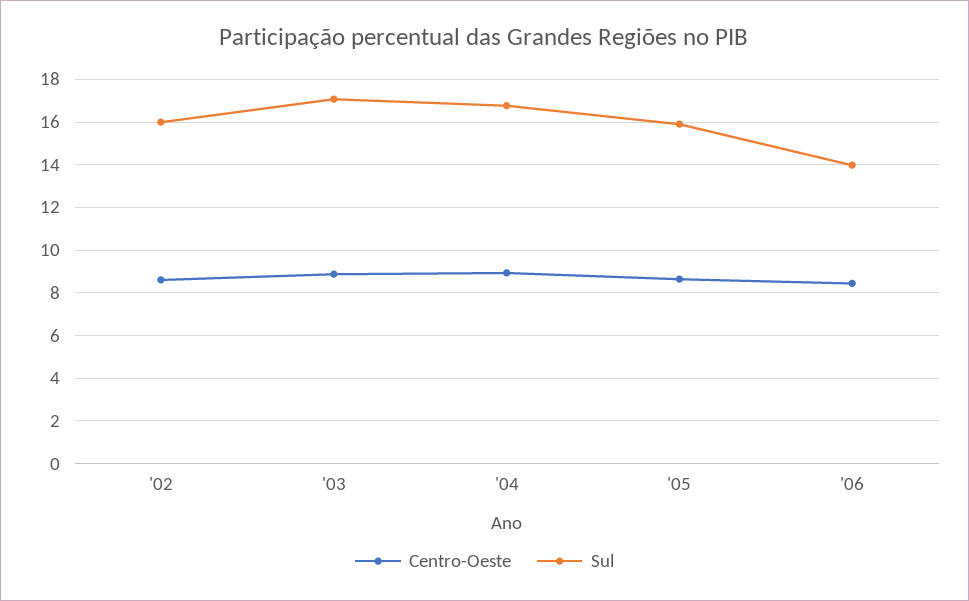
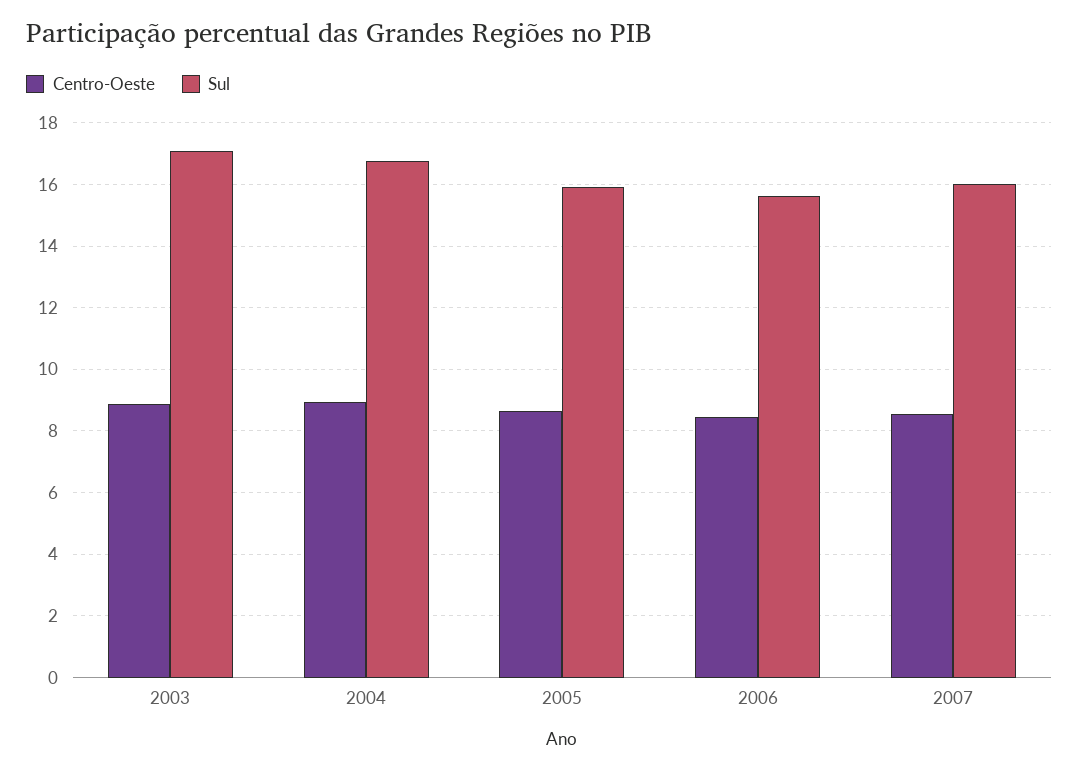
Centro-Oeste, '02: 8.5 -> none
Sul, '02: 16 -> none
Sul, '06: 14 -> 15.6
Centro-Oeste, 2007: none -> 8.6
Sul, 2007: none -> 16

